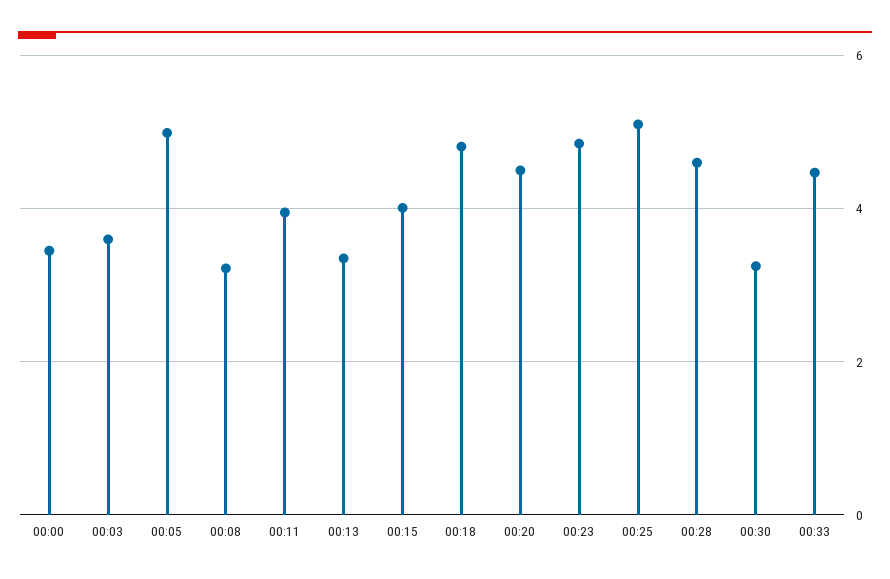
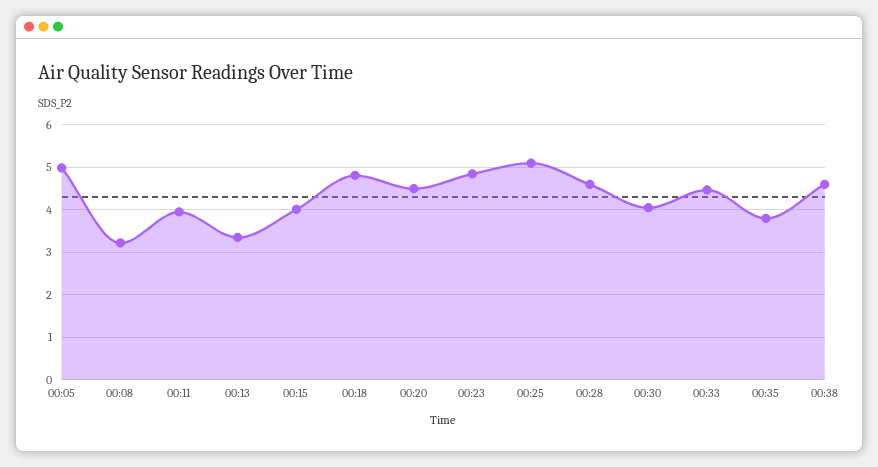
00:00: 3.4 -> none
00:03: 3.6 -> none
00:30: 3.2 -> 4
00:35: none -> 3.8
00:38: none -> 4.6

